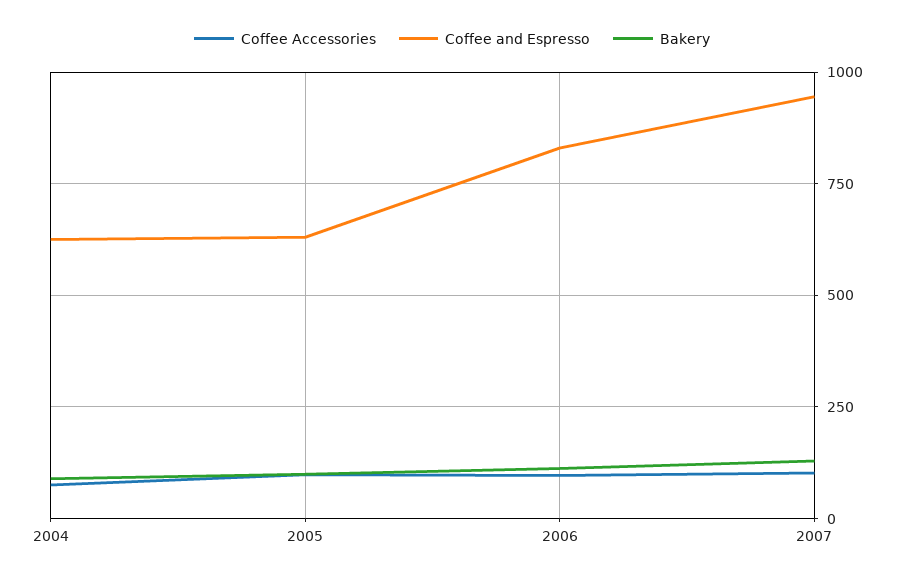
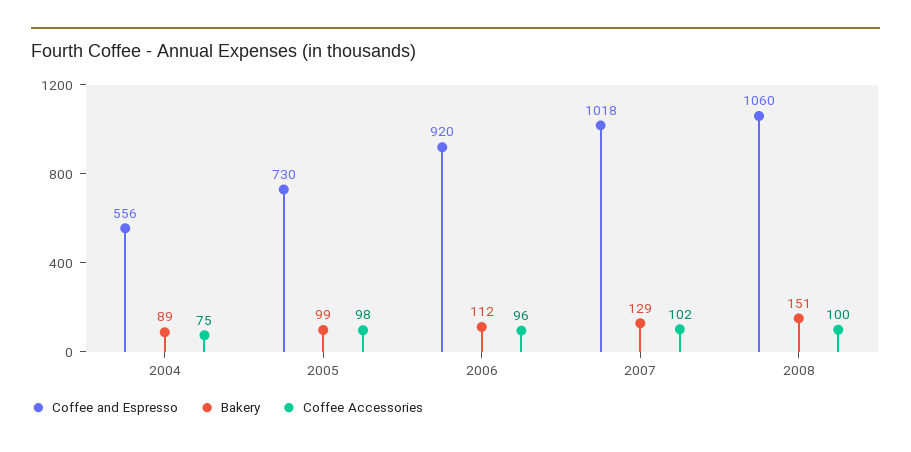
Coffee and Espresso, 2004: 625 -> 556
Coffee and Espresso, 2005: 625 -> 730
Coffee and Espresso, 2006: 825 -> 920
Coffee and Espresso, 2007: 950 -> 1018
Coffee and Espresso, 2008: none -> 1060
Bakery, 2008: none -> 151
Coffee Accessories, 2008: none -> 100

